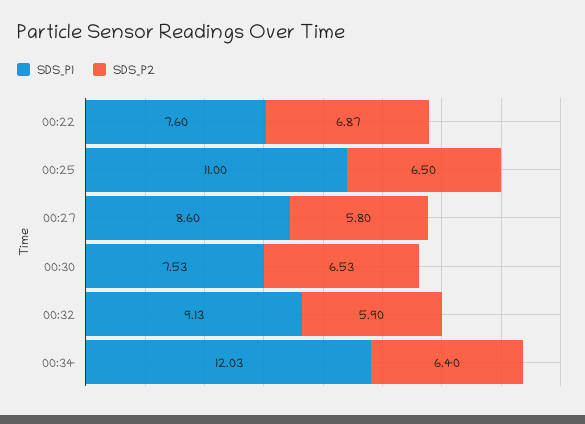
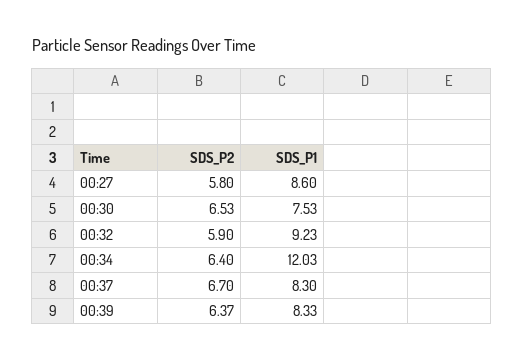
SDS_P1, 00:22: 7.6 -> none
SDS_P2, 00:22: 6.87 -> none
SDS_P1, 00:25: 11 -> none
SDS_P2, 00:25: 6.5 -> none
SDS_P1, 00:32: 9.13 -> 9.23
SDS_P2, 00:37: none -> 6.7
SDS_P1, 00:37: none -> 8.3
SDS_P2, 00:39: none -> 6.37
SDS_P1, 00:39: none -> 8.33

